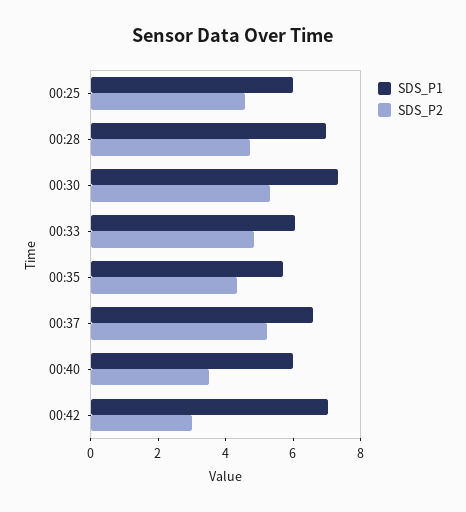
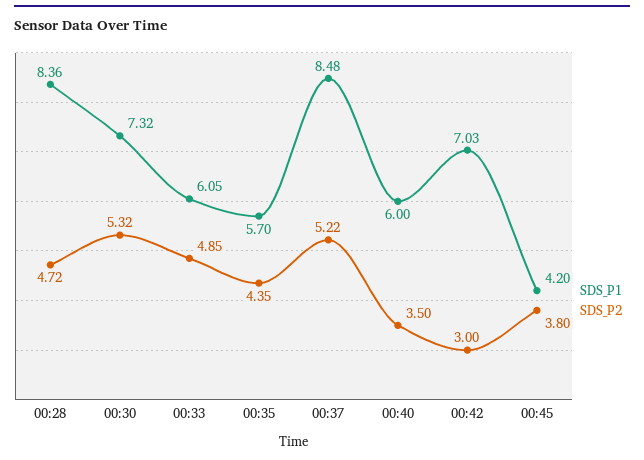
SDS_P1, 00:25: 6 -> none
SDS_P2, 00:25: 4.5 -> none
SDS_P1, 00:28: 7 -> 8.36
SDS_P1, 00:37: 6.5 -> 8.48
SDS_P1, 00:45: none -> 4.2
SDS_P2, 00:45: none -> 3.8

